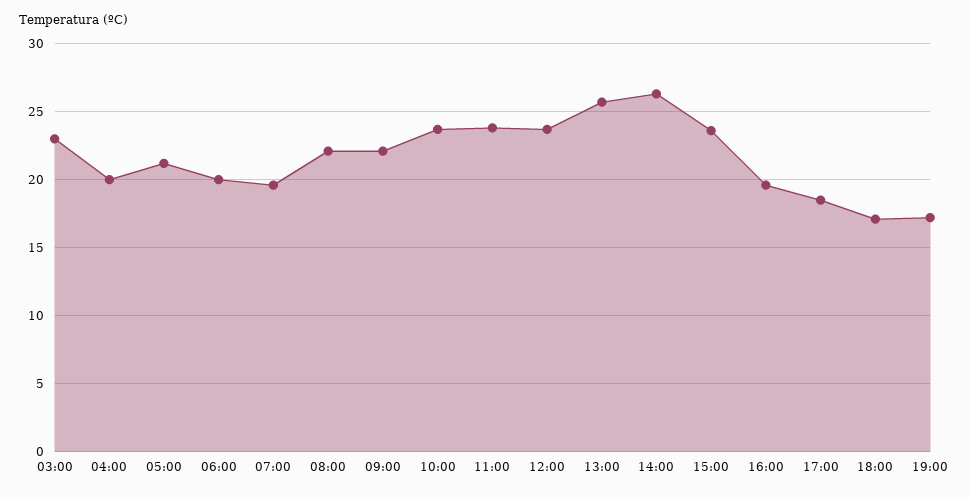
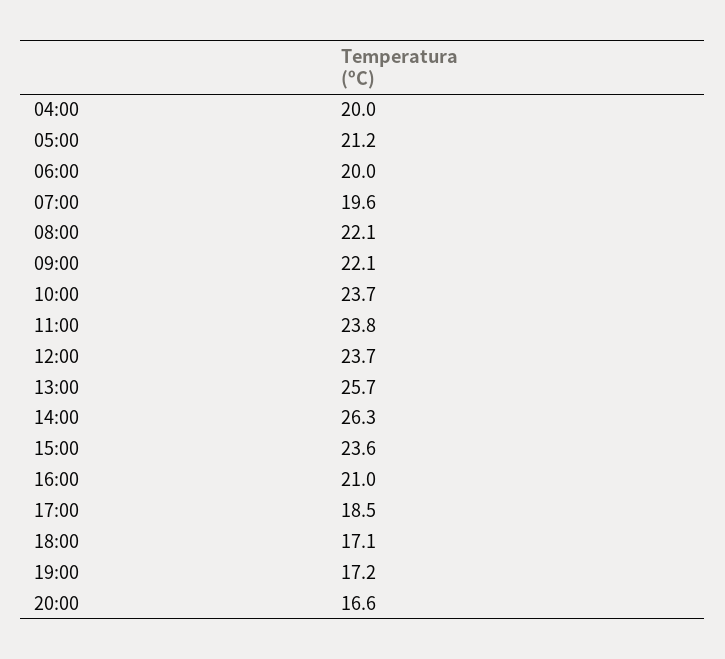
03:00: 23 -> none
16:00: 19.5 -> 21
20:00: none -> 16.6

